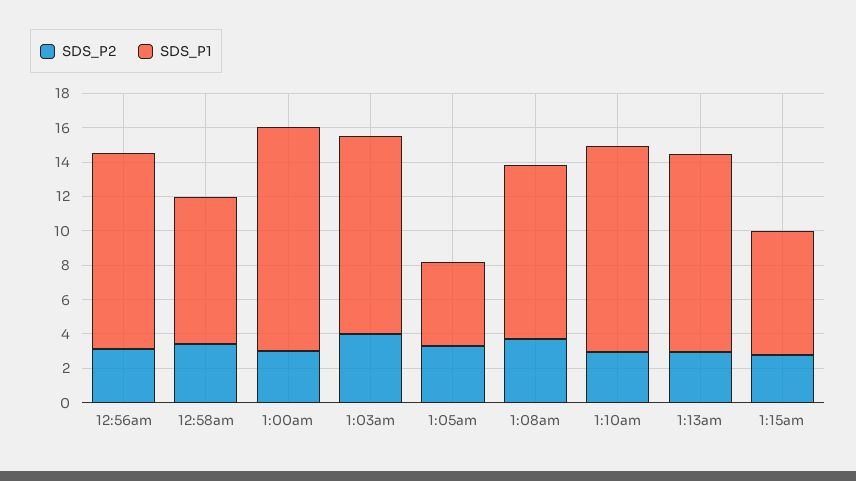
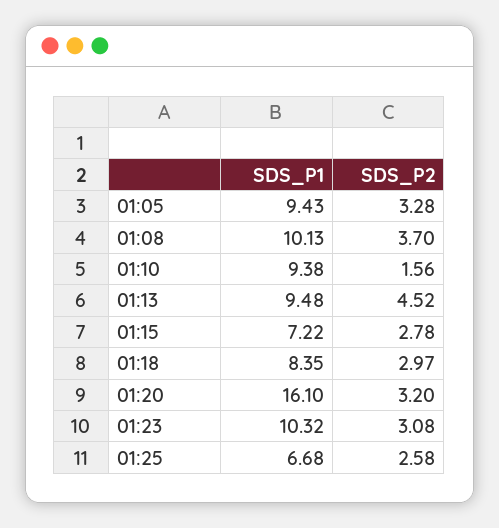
SDS_P2, 12:56am: 3 -> none
SDS_P1, 12:56am: 11.5 -> none
SDS_P2, 12:58am: 3.5 -> none
SDS_P1, 12:58am: 8.5 -> none
SDS_P2, 1:00am: 3 -> none
SDS_P1, 1:00am: 13 -> none
SDS_P2, 1:03am: 4 -> none
SDS_P1, 1:03am: 11.5 -> none
SDS_P1, 1:05am: 5 -> 9.43
SDS_P2, 1:10am: 3 -> 1.56
SDS_P1, 1:10am: 12 -> 9.38
SDS_P2, 1:13am: 3 -> 4.52
SDS_P1, 1:13am: 11.5 -> 9.48
SDS_P1, 01:18: none -> 8.35
SDS_P2, 01:18: none -> 2.97
SDS_P1, 01:20: none -> 16.1
SDS_P2, 01:20: none -> 3.2
SDS_P1, 01:23: none -> 10.32
SDS_P2, 01:23: none -> 3.08
SDS_P1, 01:25: none -> 6.68
SDS_P2, 01:25: none -> 2.58

